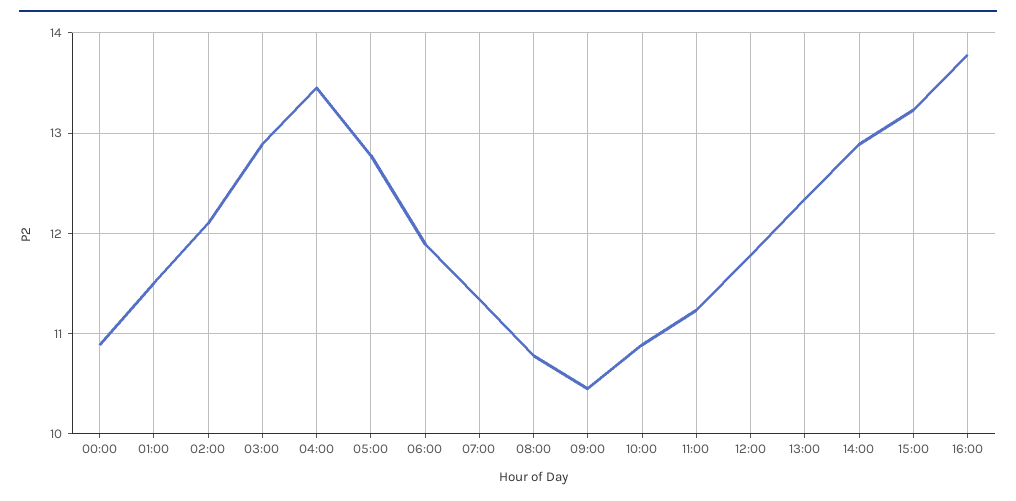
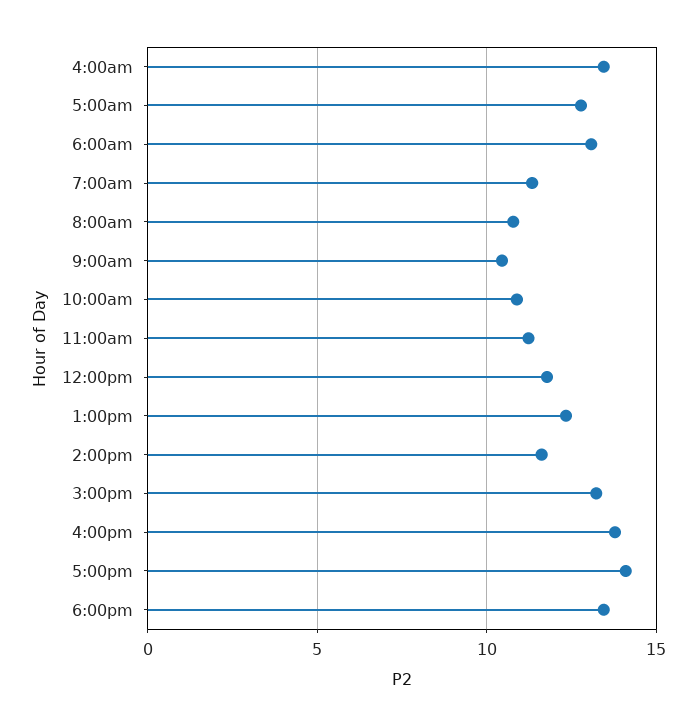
00:00: 10.9 -> none
01:00: 11.5 -> none
02:00: 12.1 -> none
03:00: 12.9 -> none
06:00: 11.9 -> 13
14:00: 12.9 -> 11.5
5:00pm: none -> 14
6:00pm: none -> 13.5

